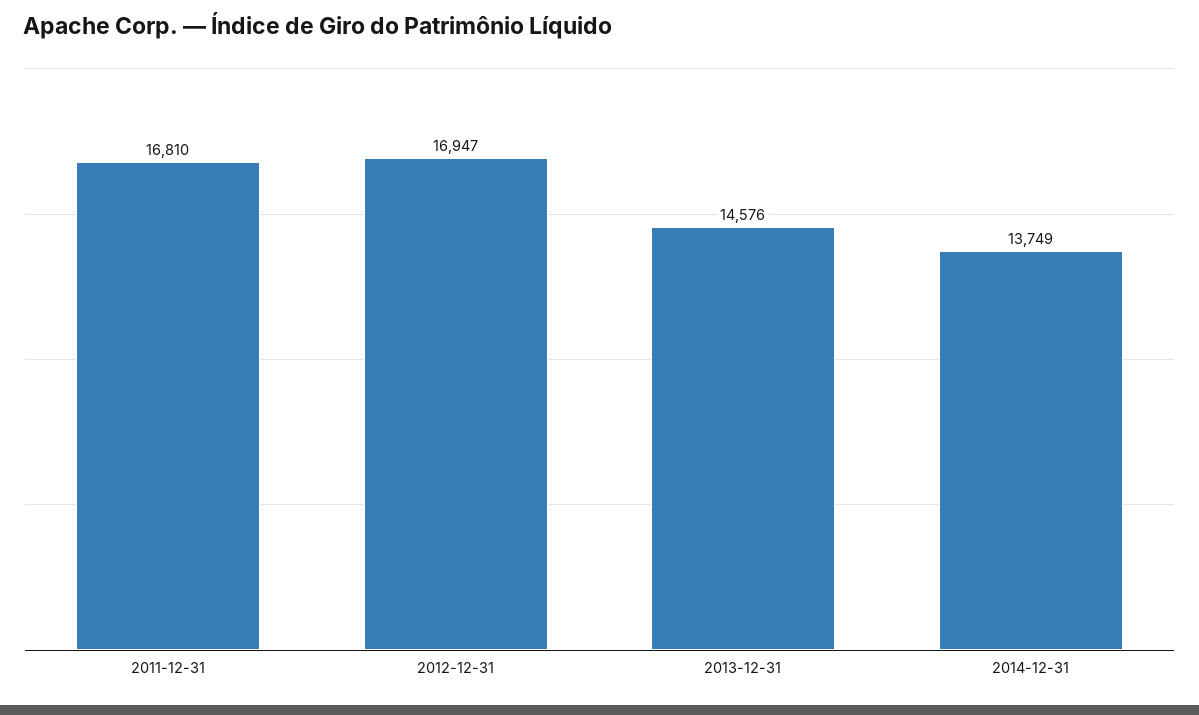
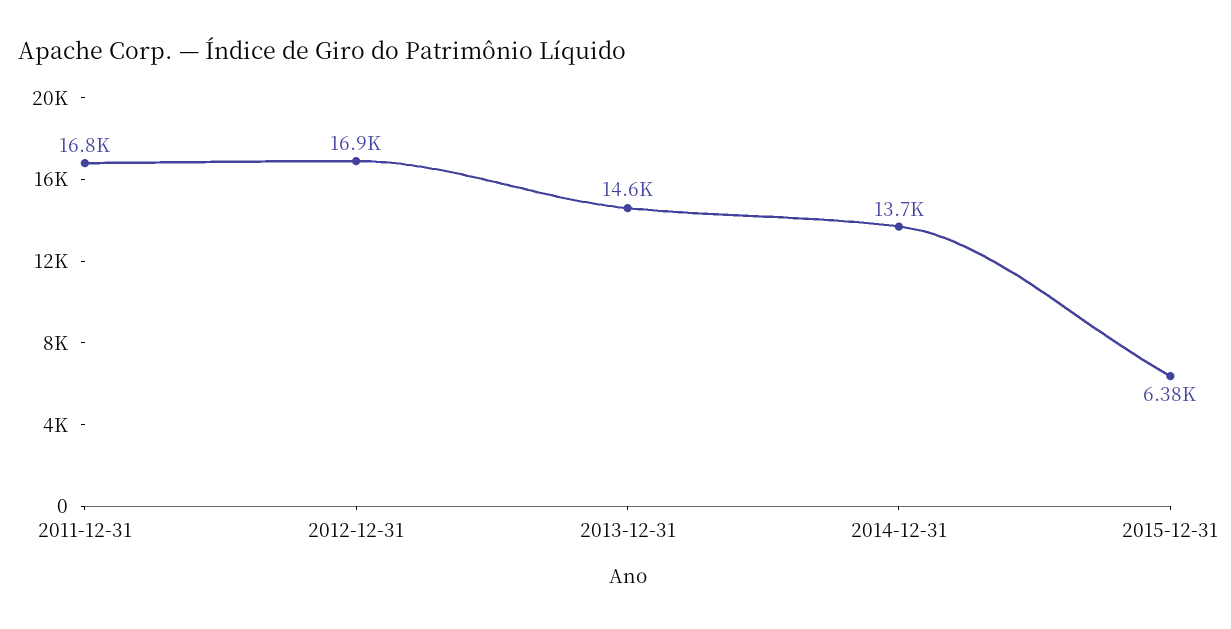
2015-12-31: none -> 6380

